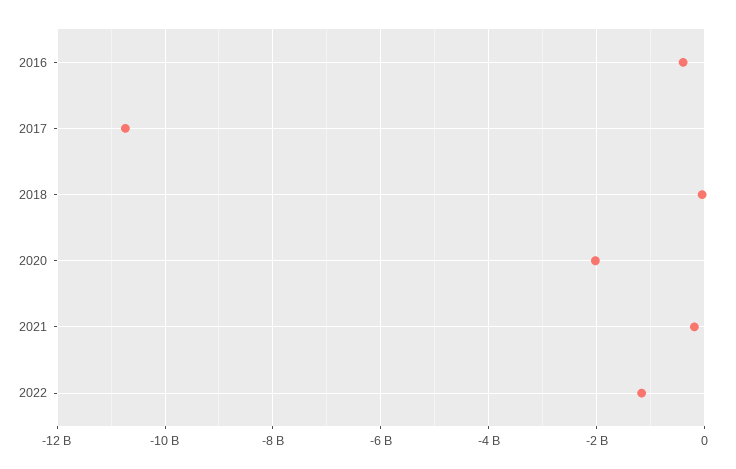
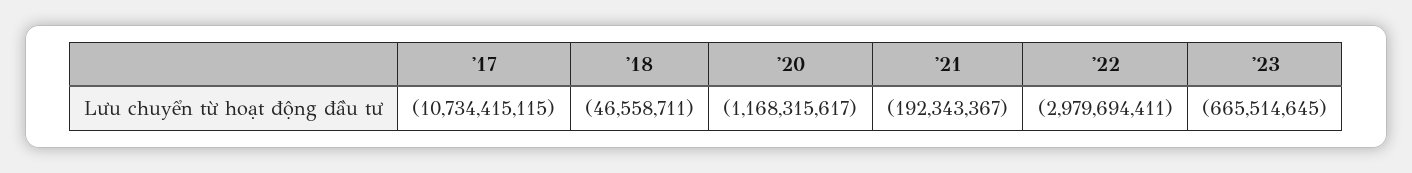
2016: -400000000 -> none
2020: -2000000000 -> -1168315617
2022: -1200000000 -> -2979694411
'23: none -> -665514645

